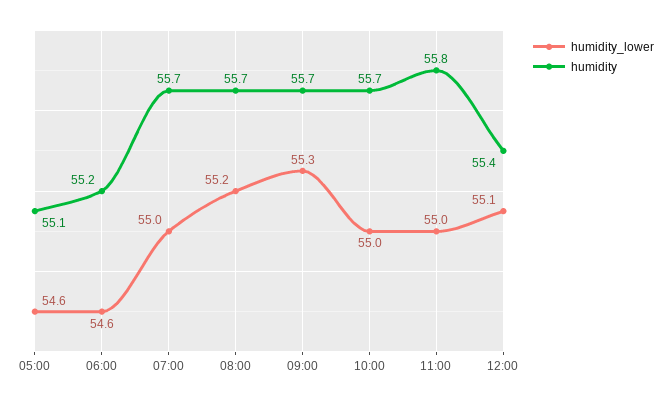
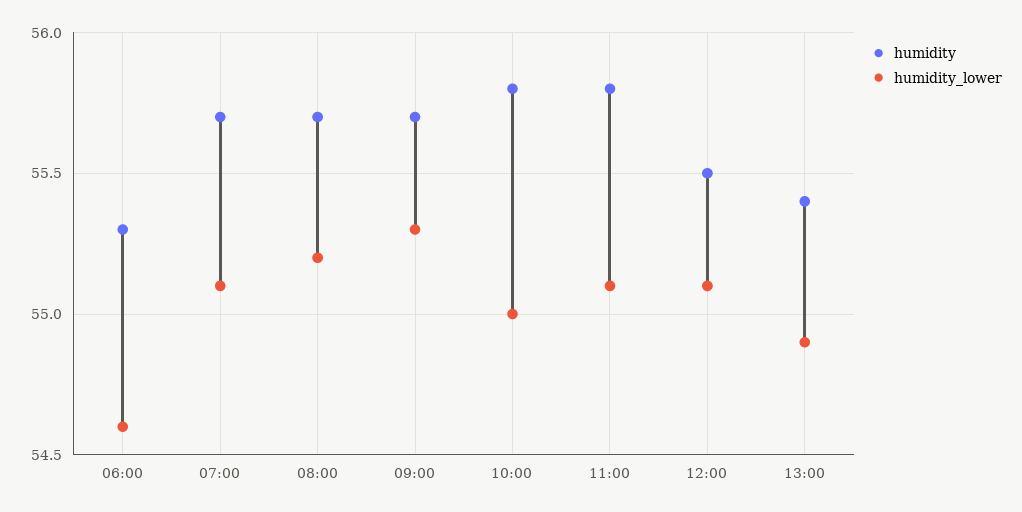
humidity_lower, 05:00: 54.6 -> none
humidity, 05:00: 55.1 -> none
humidity, 06:00: 55.2 -> 55.3
humidity_lower, 07:00: 55 -> 55.1
humidity, 10:00: 55.7 -> 55.8
humidity_lower, 11:00: 55 -> 55.1
humidity, 12:00: 55.4 -> 55.5
humidity, 13:00: none -> 55.4
humidity_lower, 13:00: none -> 54.9

